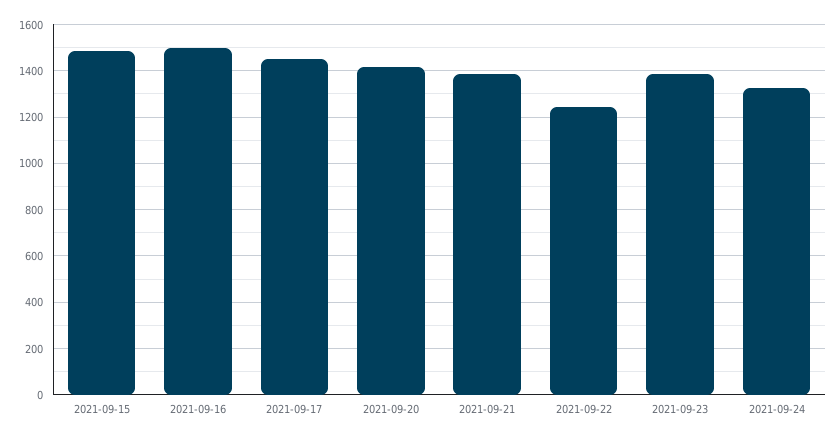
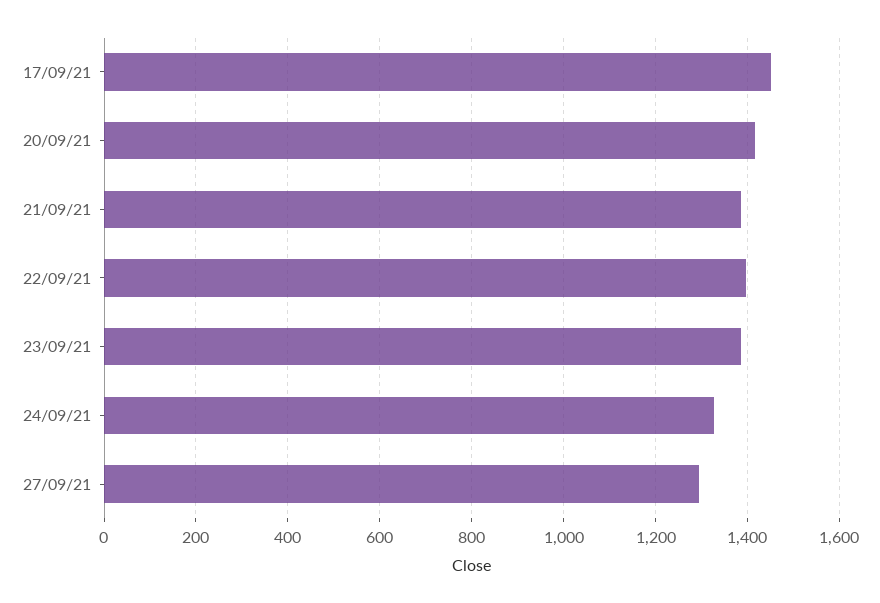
2021-09-15: 1500 -> none
2021-09-16: 1500 -> none
2021-09-22: 1250 -> 1400
27/09/21: none -> 1300

